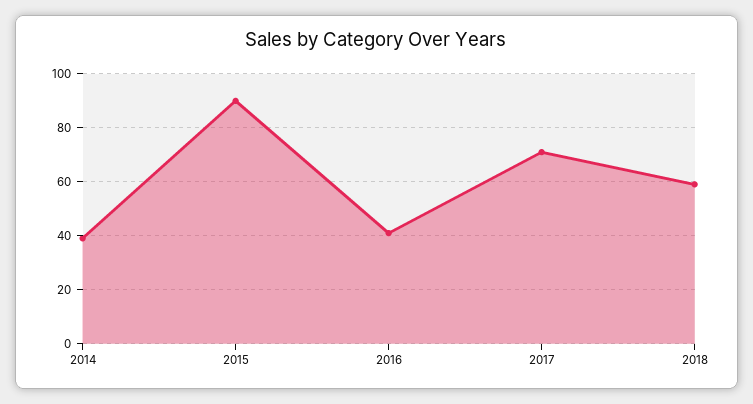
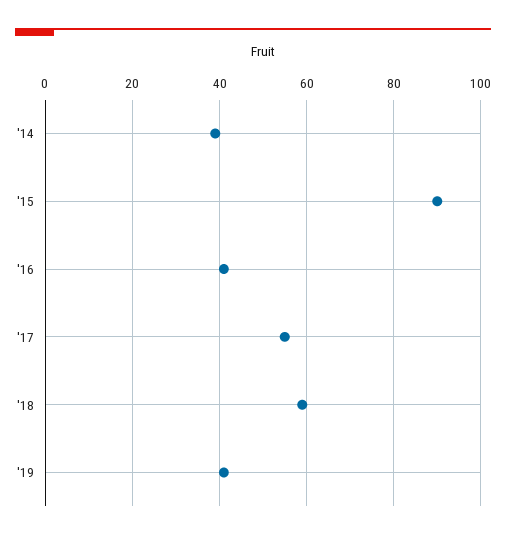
2017: 70 -> 55
'19: none -> 40

